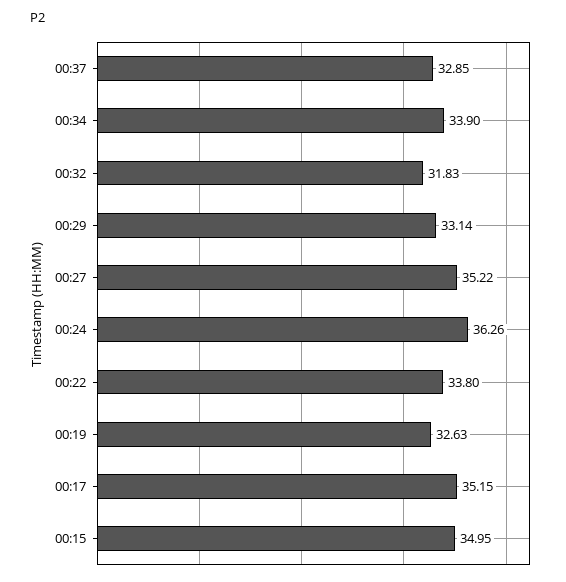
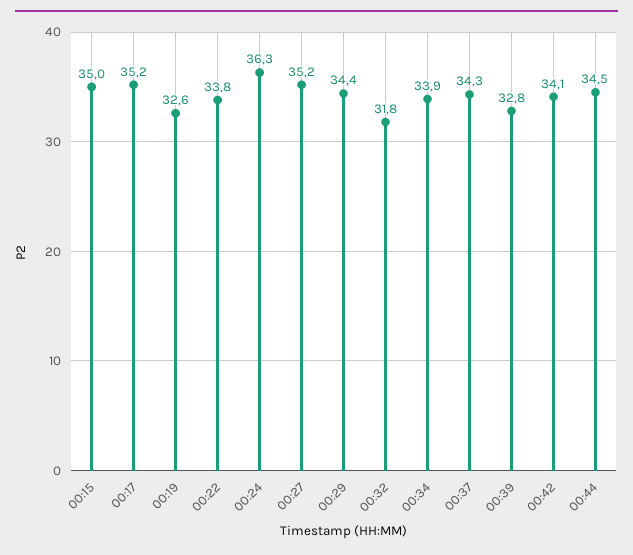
00:37: 32.85 -> 34.3
00:29: 33.14 -> 34.4
00:39: none -> 32.8
00:42: none -> 34.1
00:44: none -> 34.5

